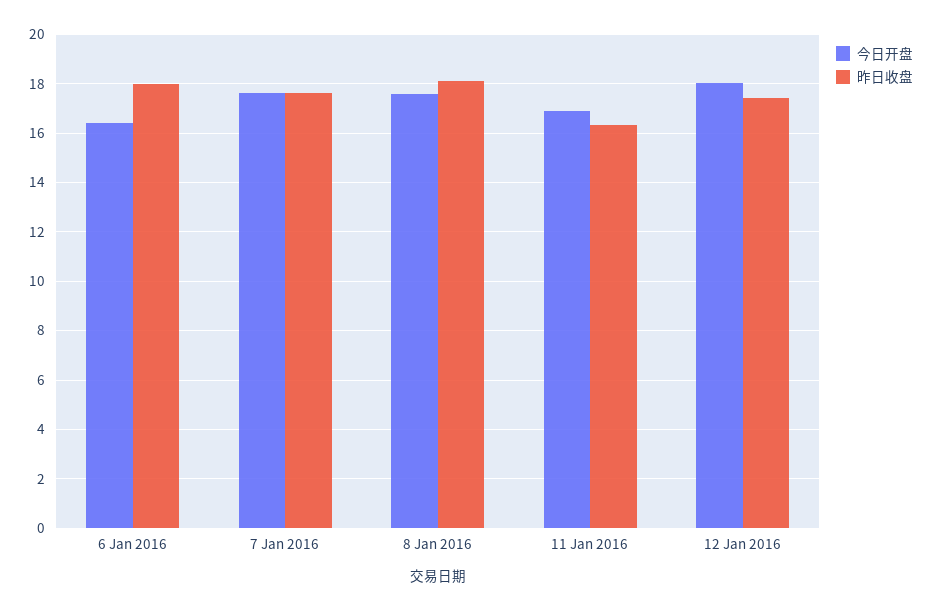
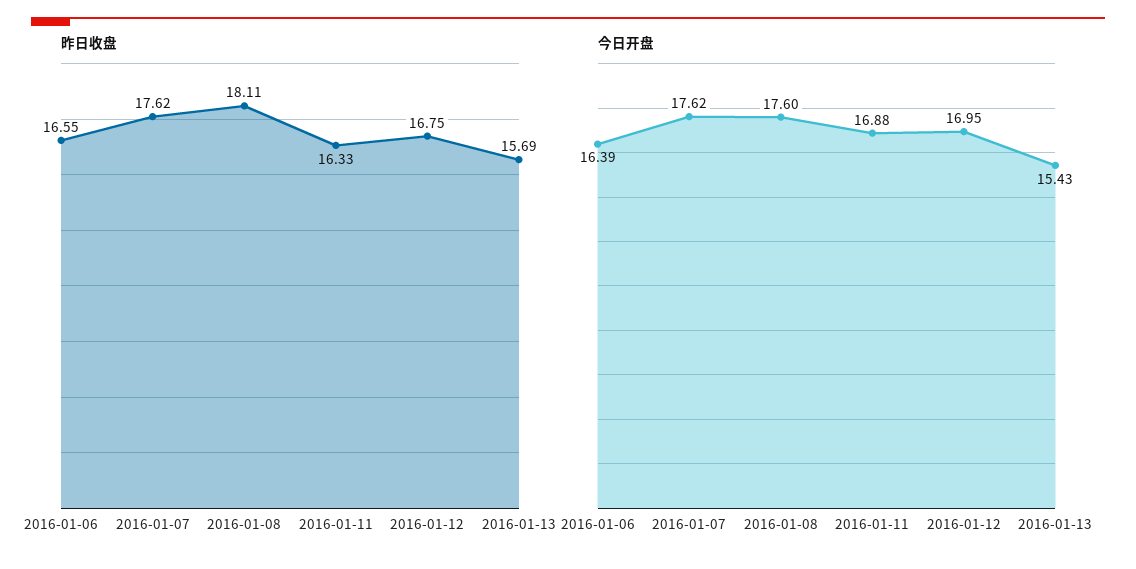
昨日收盘, 6 Jan 2016: 18 -> 16.55
今日开盘, 12 Jan 2016: 18 -> 16.95
昨日收盘, 12 Jan 2016: 17.5 -> 16.75
昨日收盘, 2016-01-13: none -> 15.69
今日开盘, 2016-01-13: none -> 15.43

